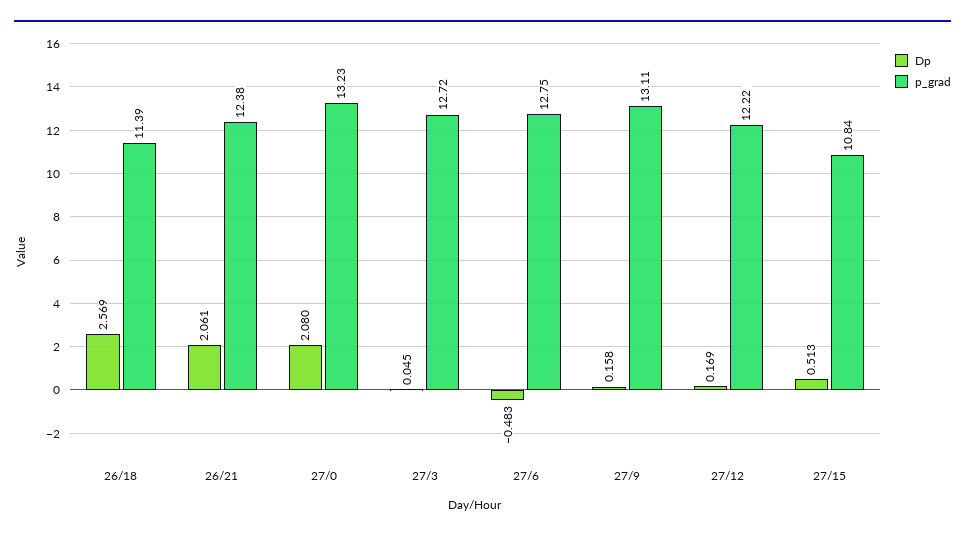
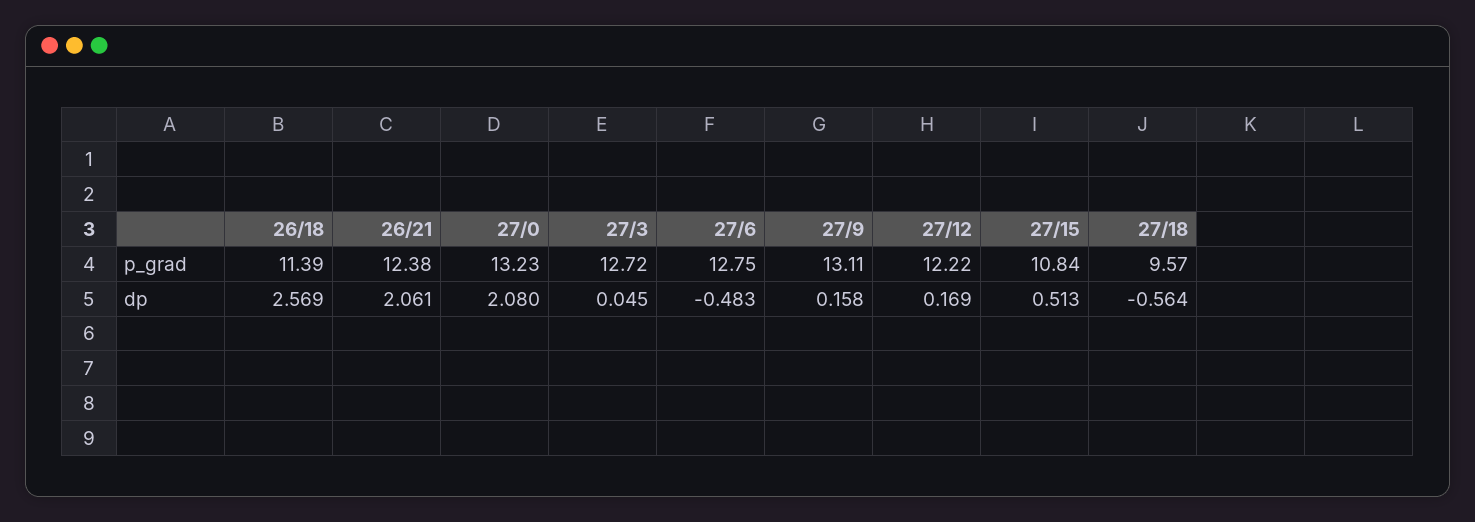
p_grad, 27/18: none -> 9.57
Dp, 27/18: none -> -0.564

